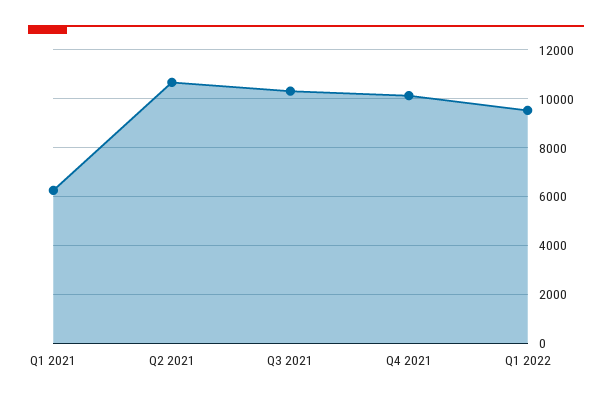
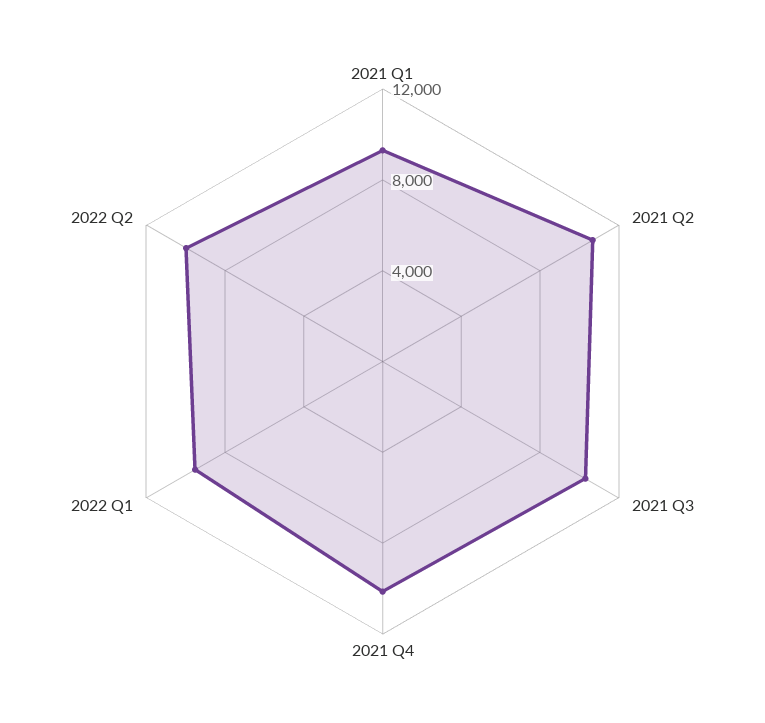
Q1 2021: 6250 -> 9000
2022 Q2: none -> 10000

